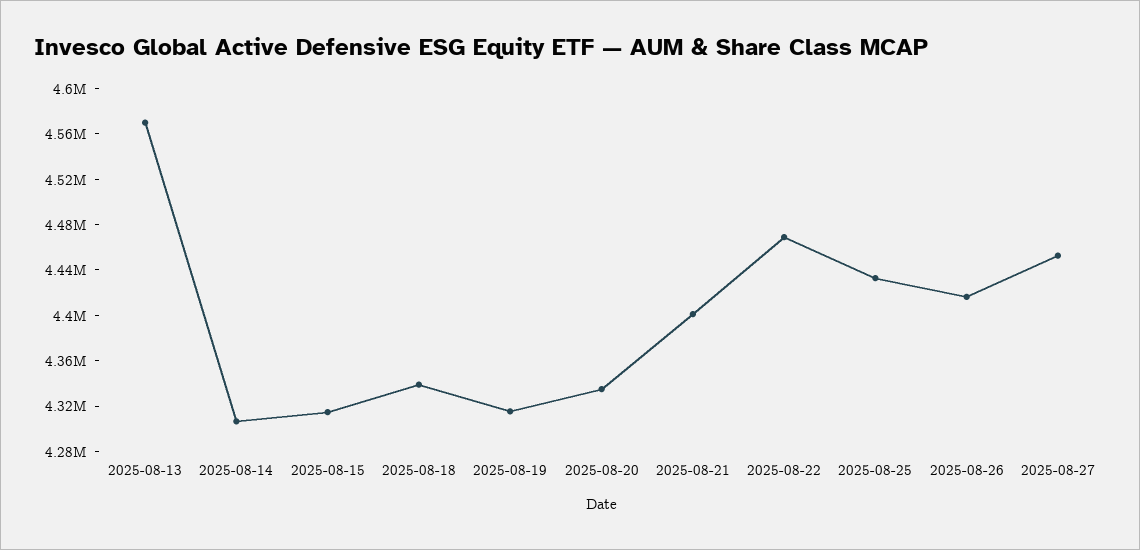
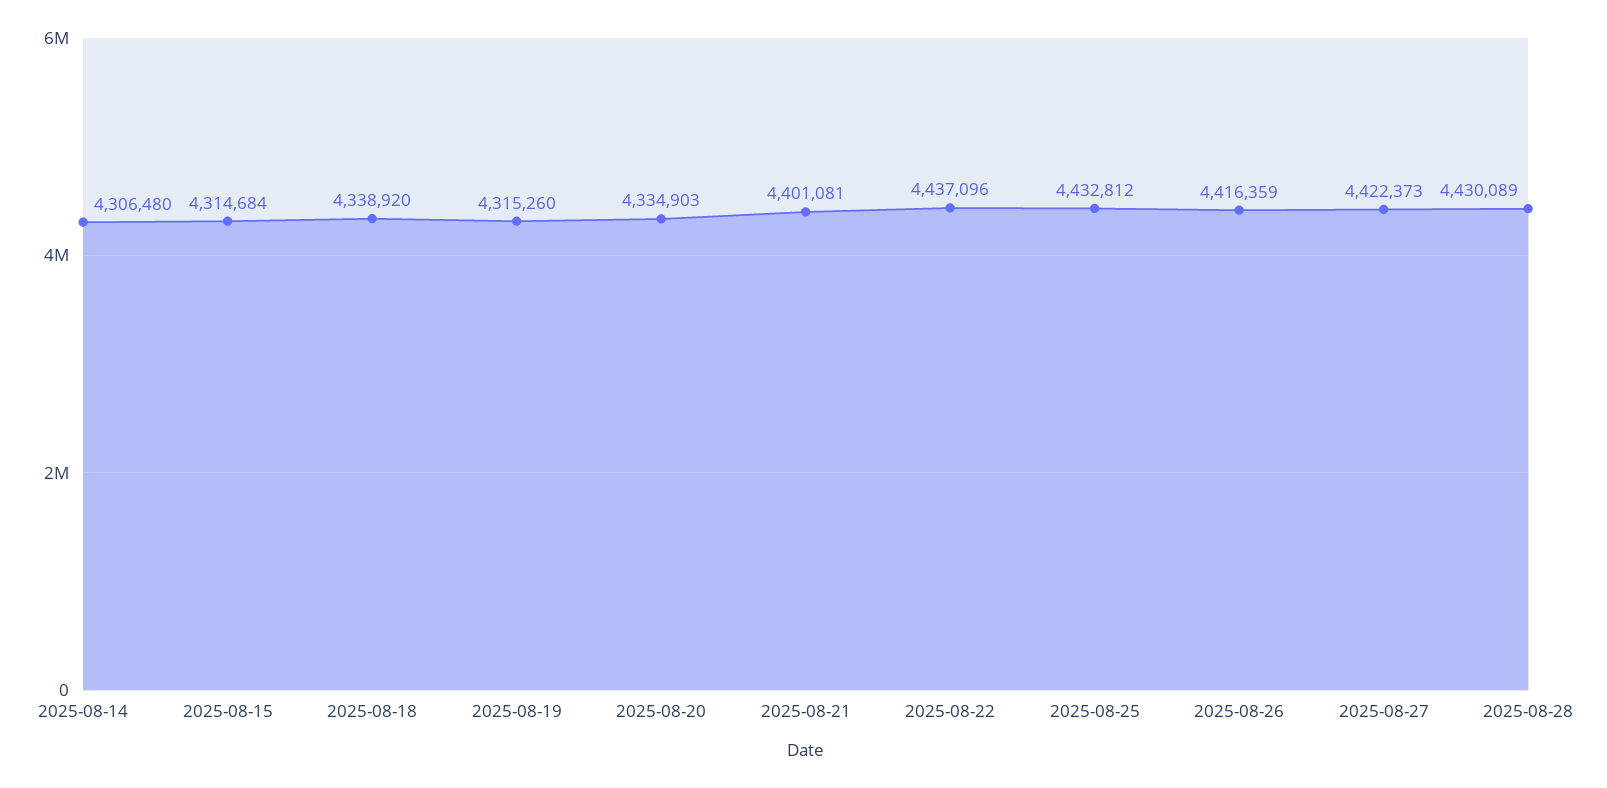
2025-08-13: 4570000 -> none
2025-08-22: 4470000 -> 4437096
2025-08-27: 4450000 -> 4422373
2025-08-28: none -> 4430089

